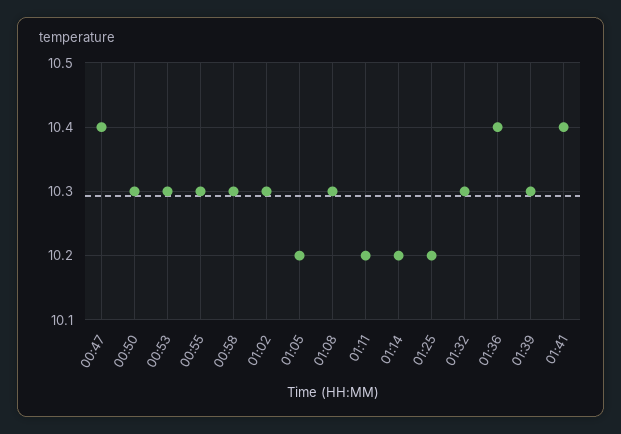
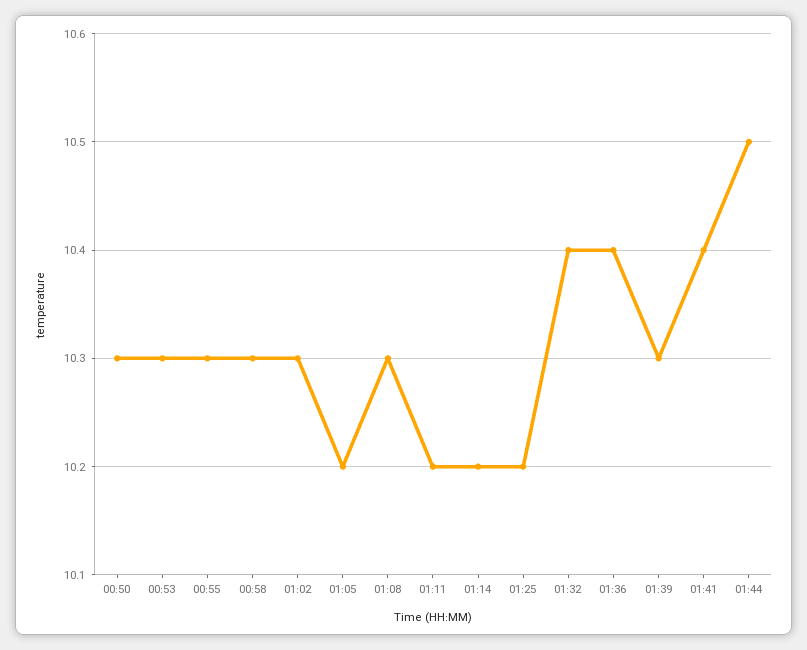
00:47: 10.4 -> none
01:32: 10.3 -> 10.4
01:44: none -> 10.5

